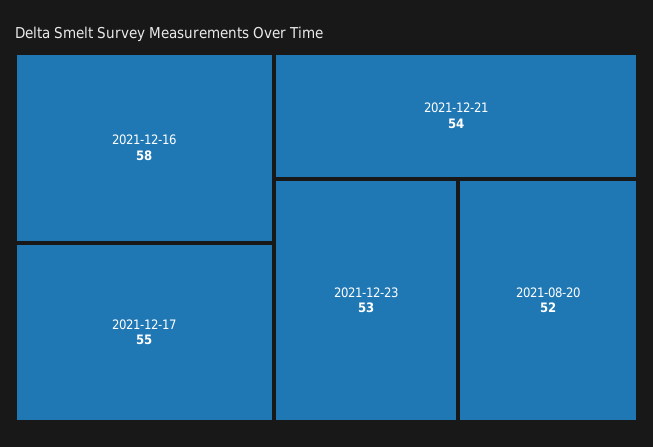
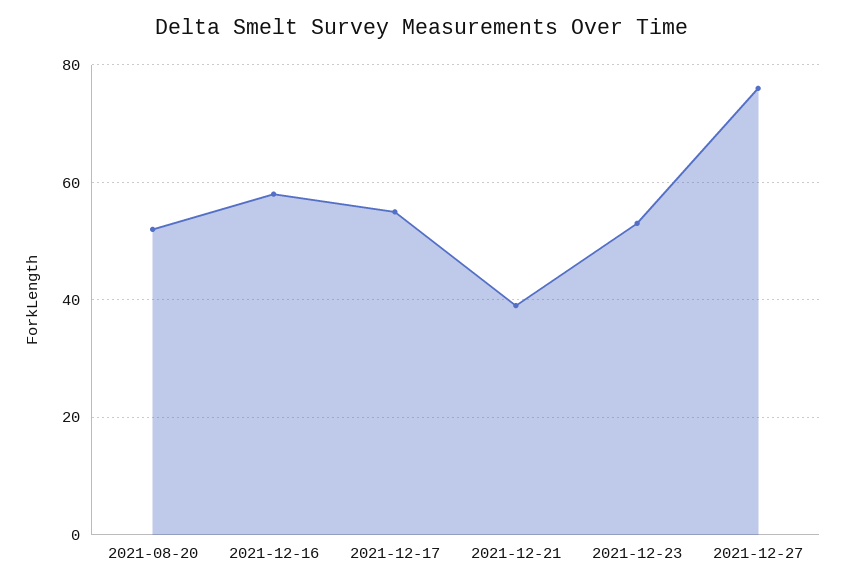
2021-12-21: 54 -> 40
2021-12-27: none -> 75

